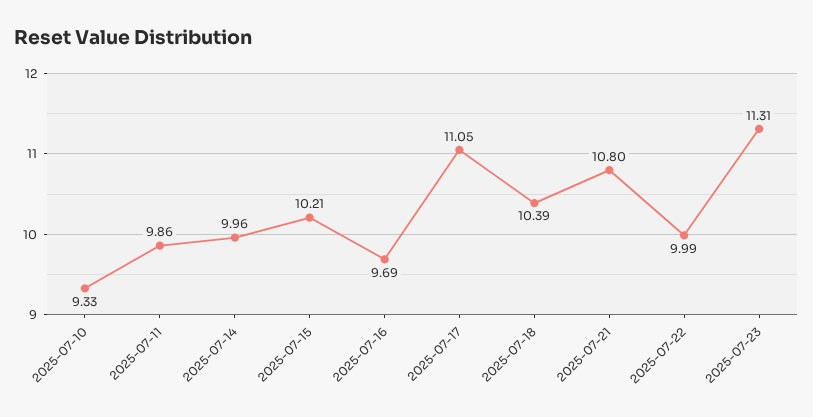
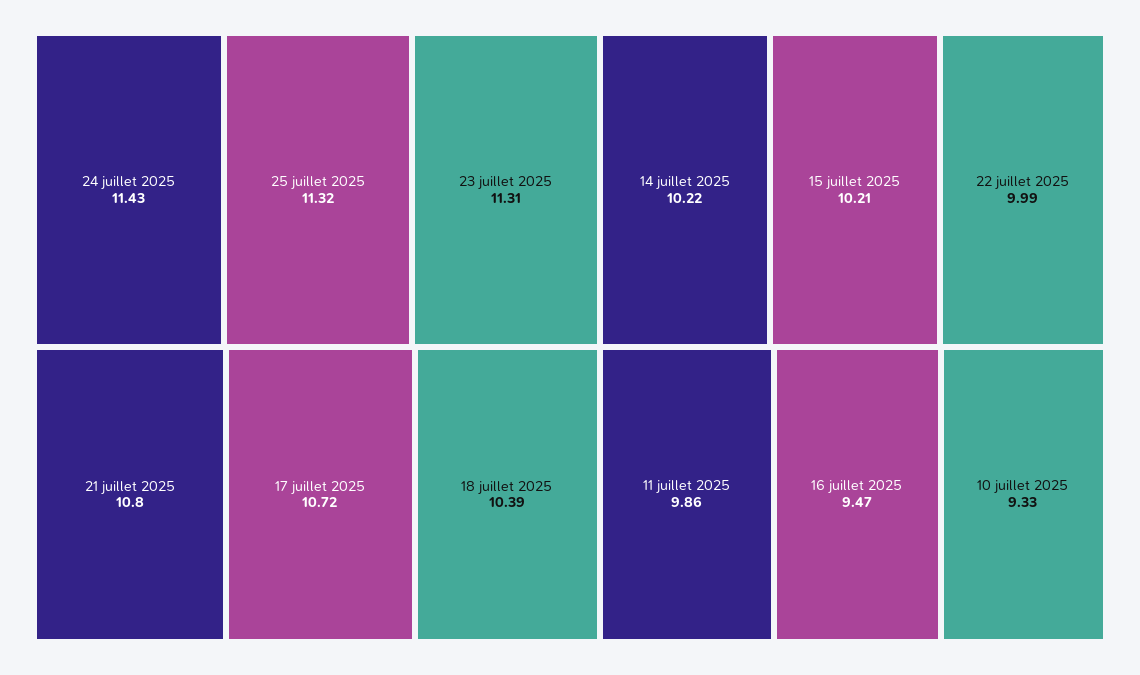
2025-07-14: 9.96 -> 10.22
2025-07-16: 9.69 -> 9.47
2025-07-17: 11.05 -> 10.72
24 juillet 2025: none -> 11.43
25 juillet 2025: none -> 11.32

